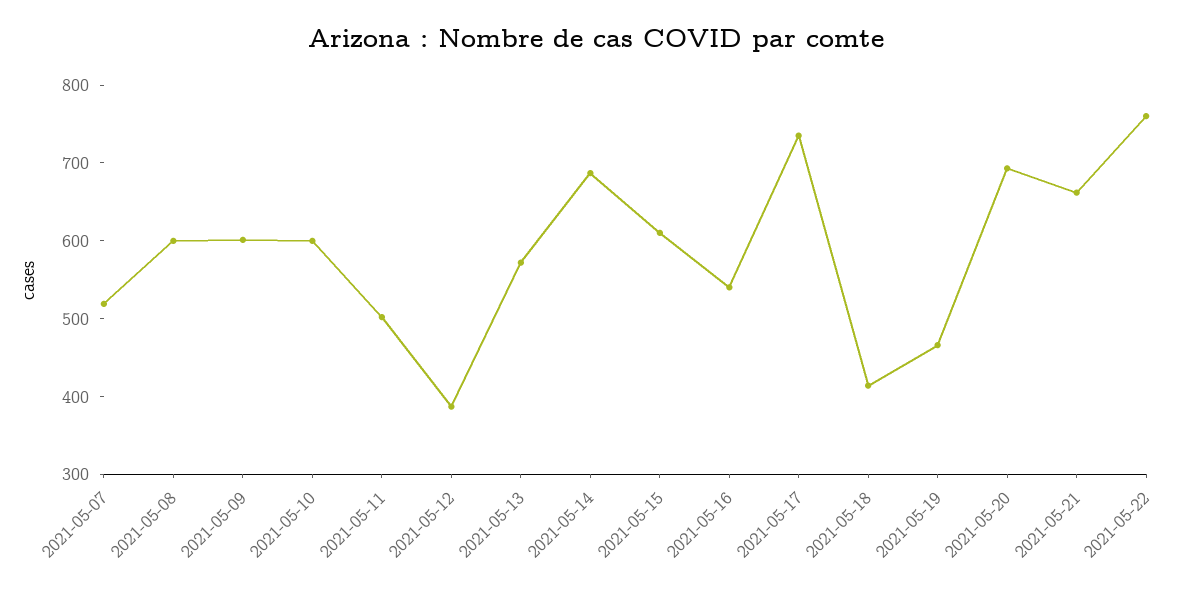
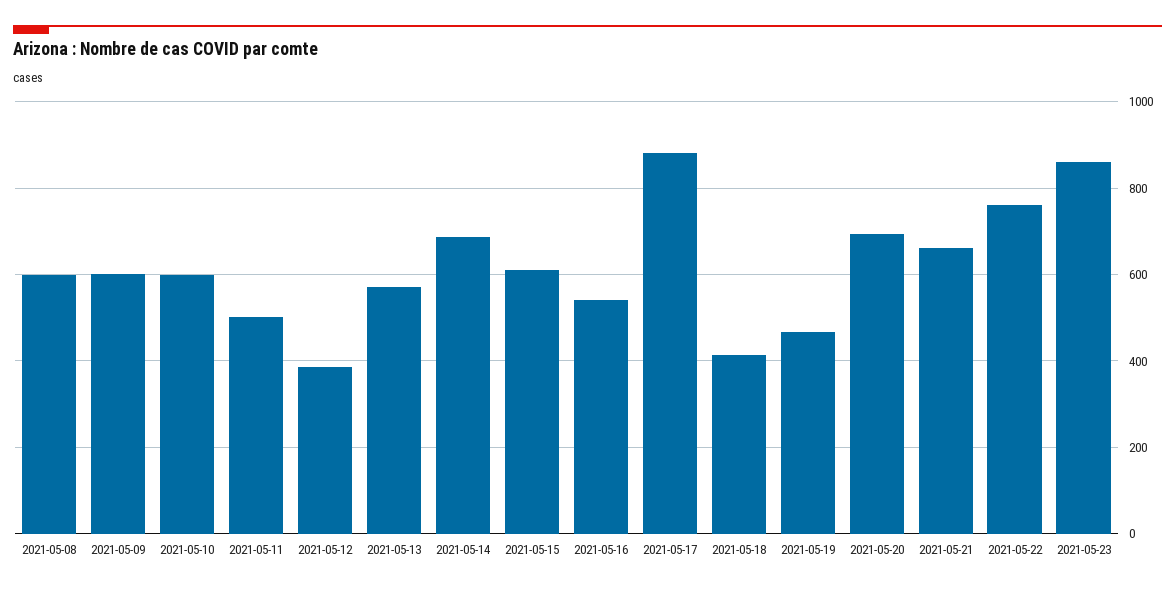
2021-05-07: 520 -> none
2021-05-17: 740 -> 880
2021-05-23: none -> 860

